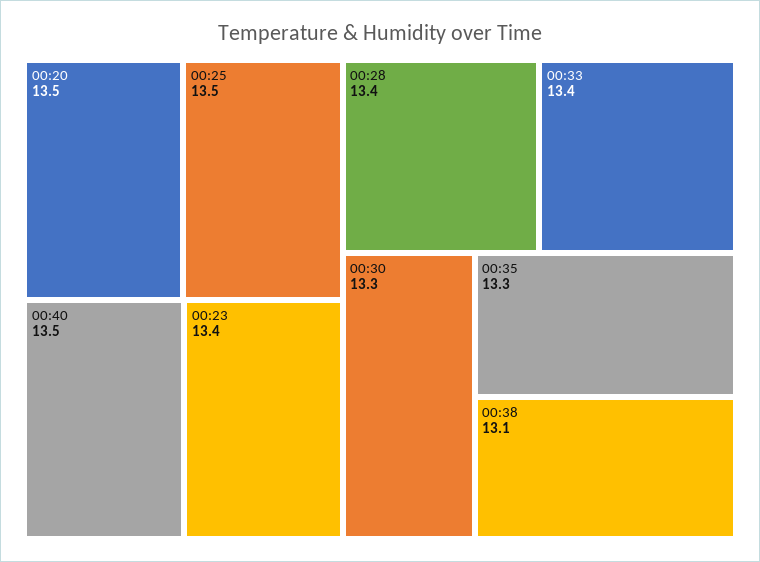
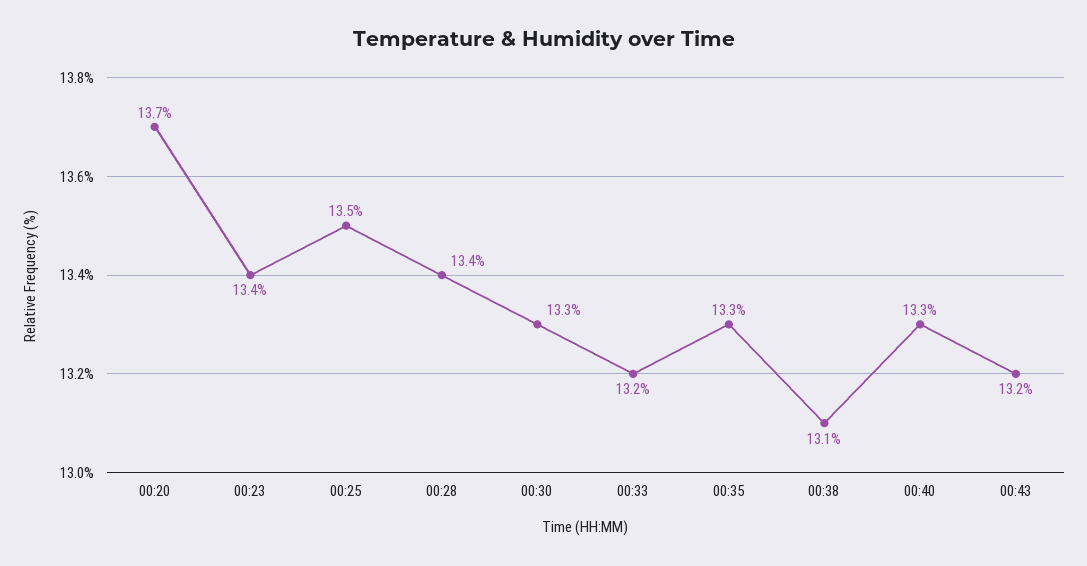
00:20: 13.5 -> 13.7
00:40: 13.5 -> 13.3
00:33: 13.4 -> 13.2
00:43: none -> 13.2

